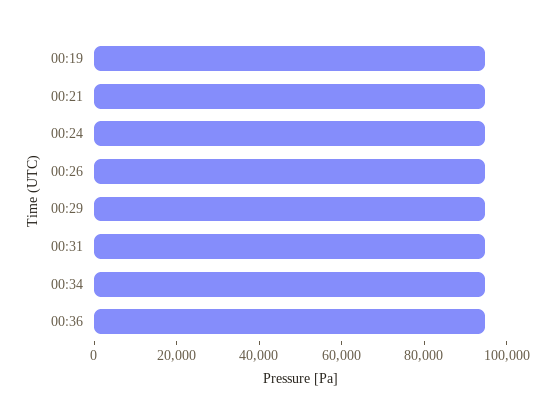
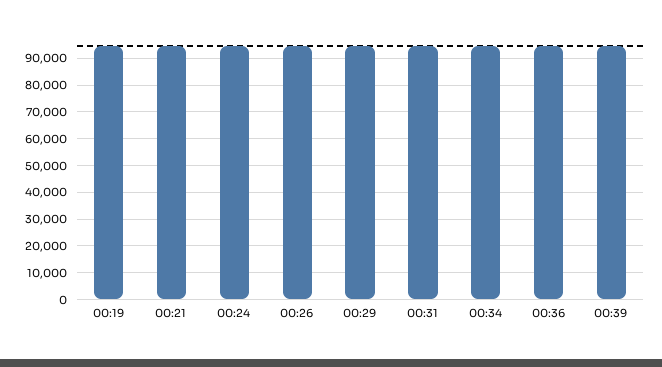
00:39: none -> 95000

